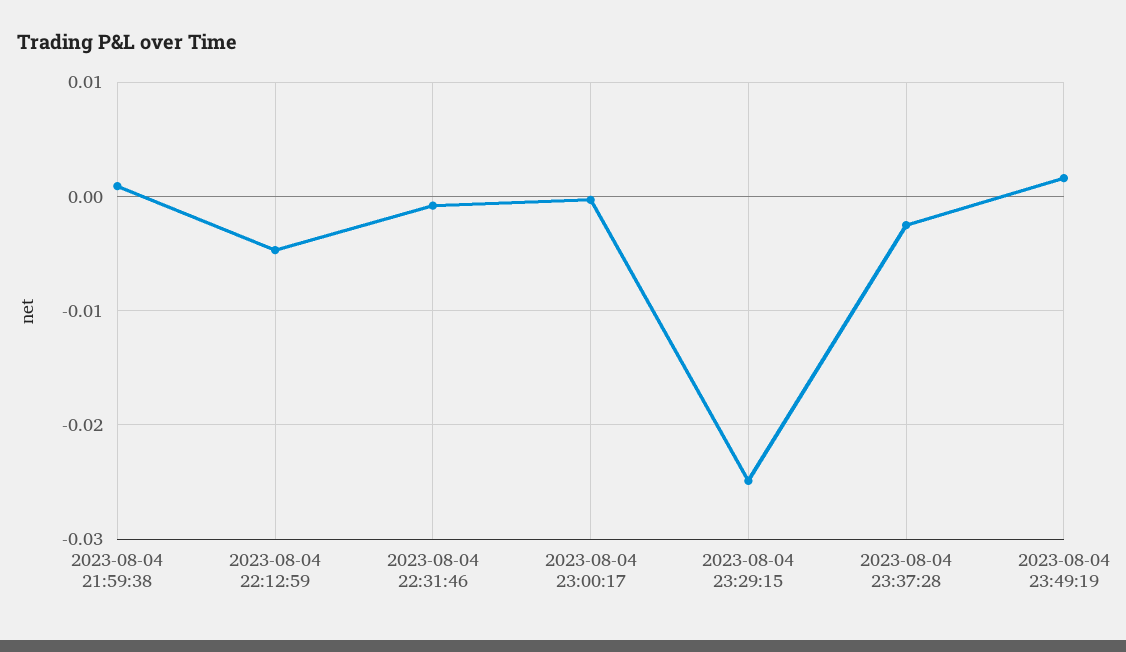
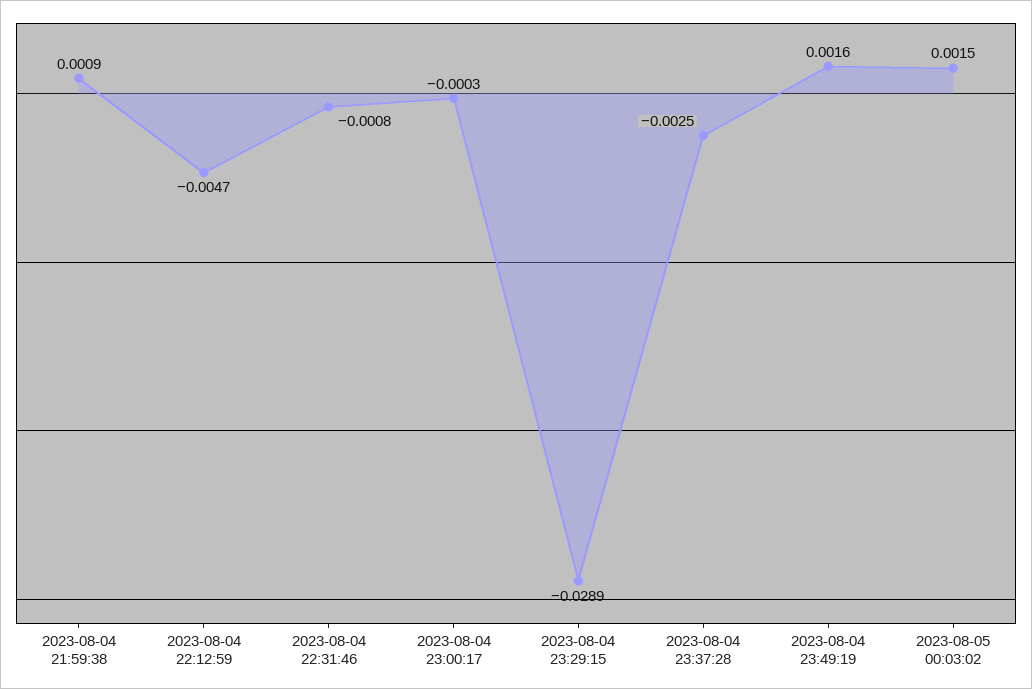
2023-08-04 23:29:15: -0.025 -> -0.0289
2023-08-05 00:03:02: none -> 0.0015

